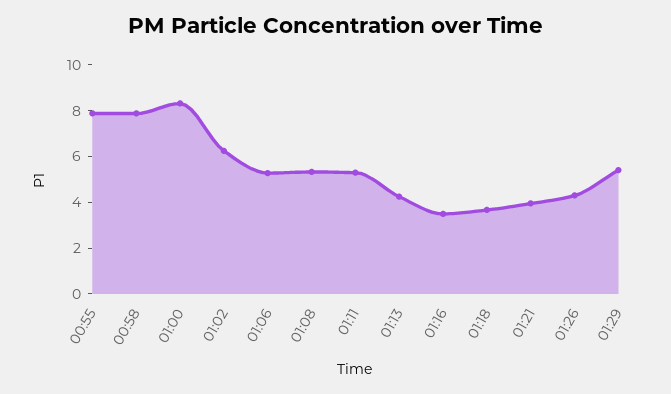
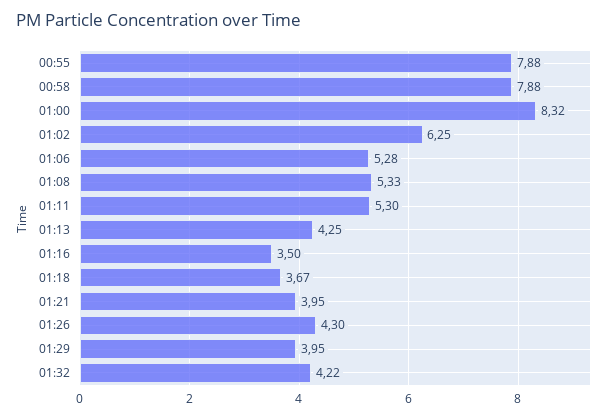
01:29: 5.5 -> 3.95
01:32: none -> 4.22

